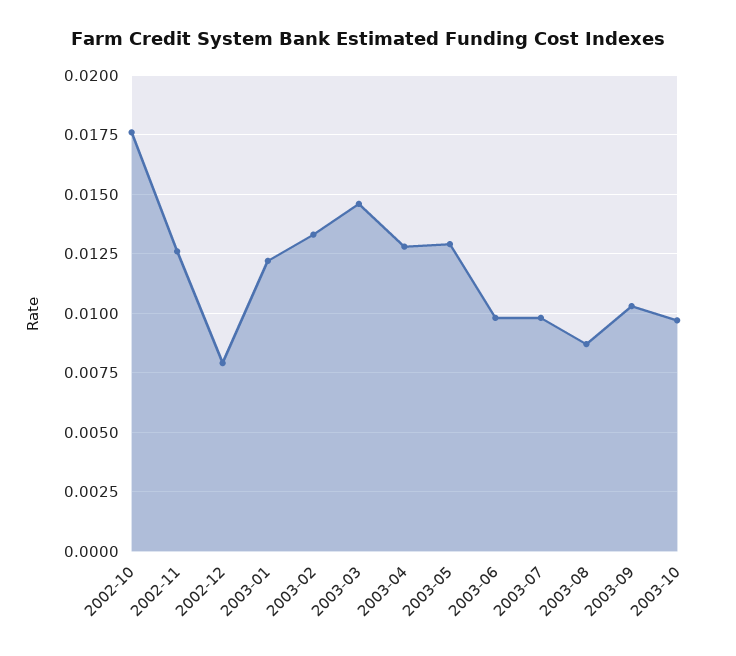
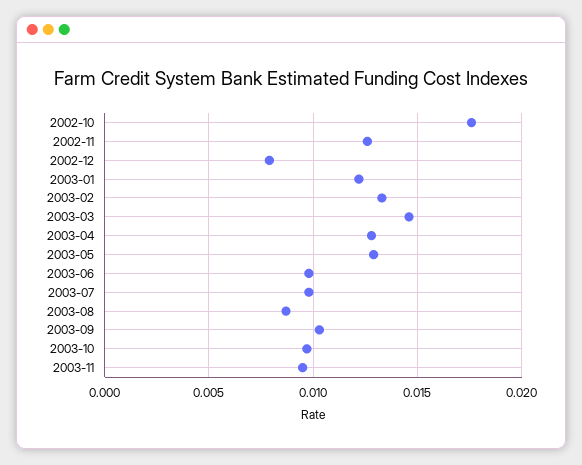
2003-11: none -> 0.0095

